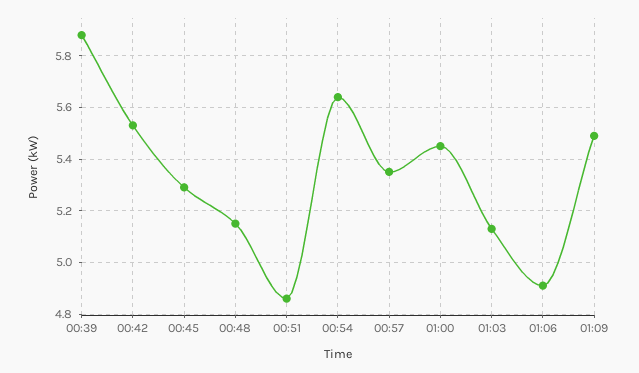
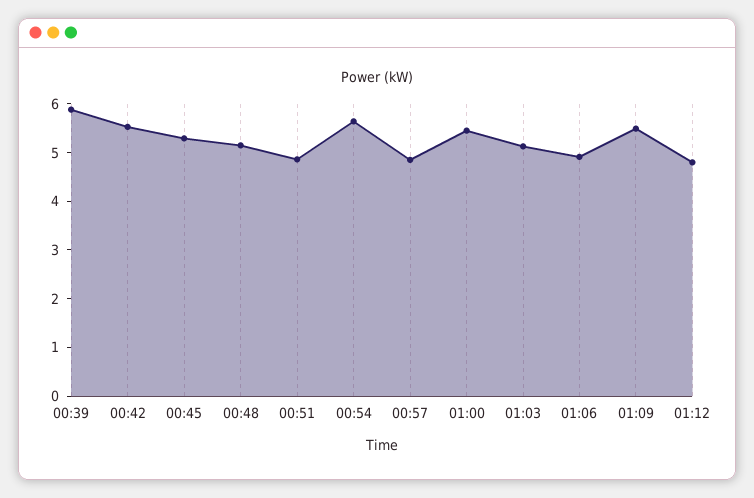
00:57: 5.35 -> 4.8
01:12: none -> 4.8

